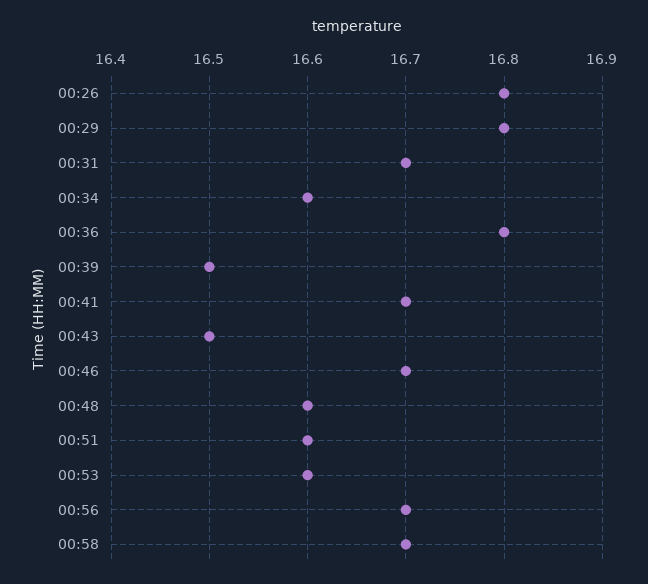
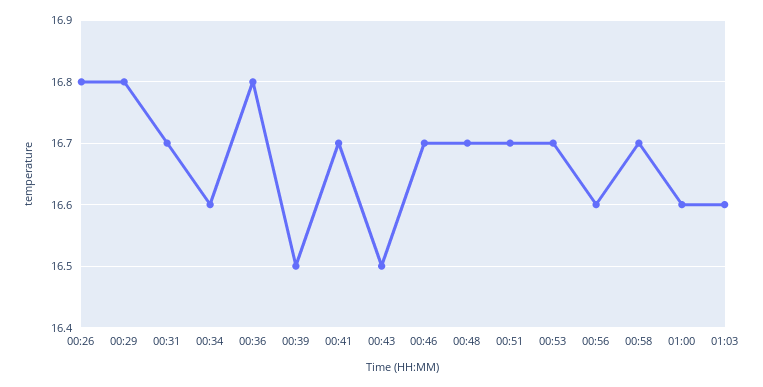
00:48: 16.6 -> 16.7
00:51: 16.6 -> 16.7
00:53: 16.6 -> 16.7
00:56: 16.7 -> 16.6
01:00: none -> 16.6
01:03: none -> 16.6

